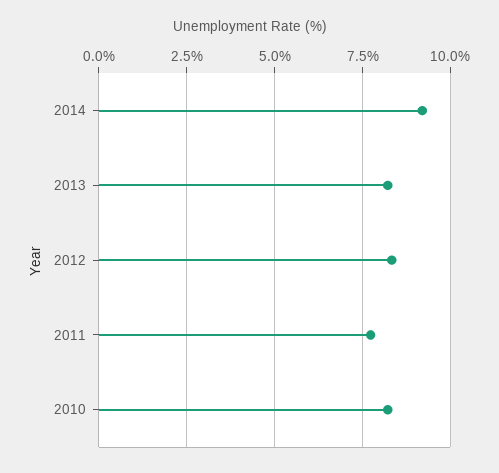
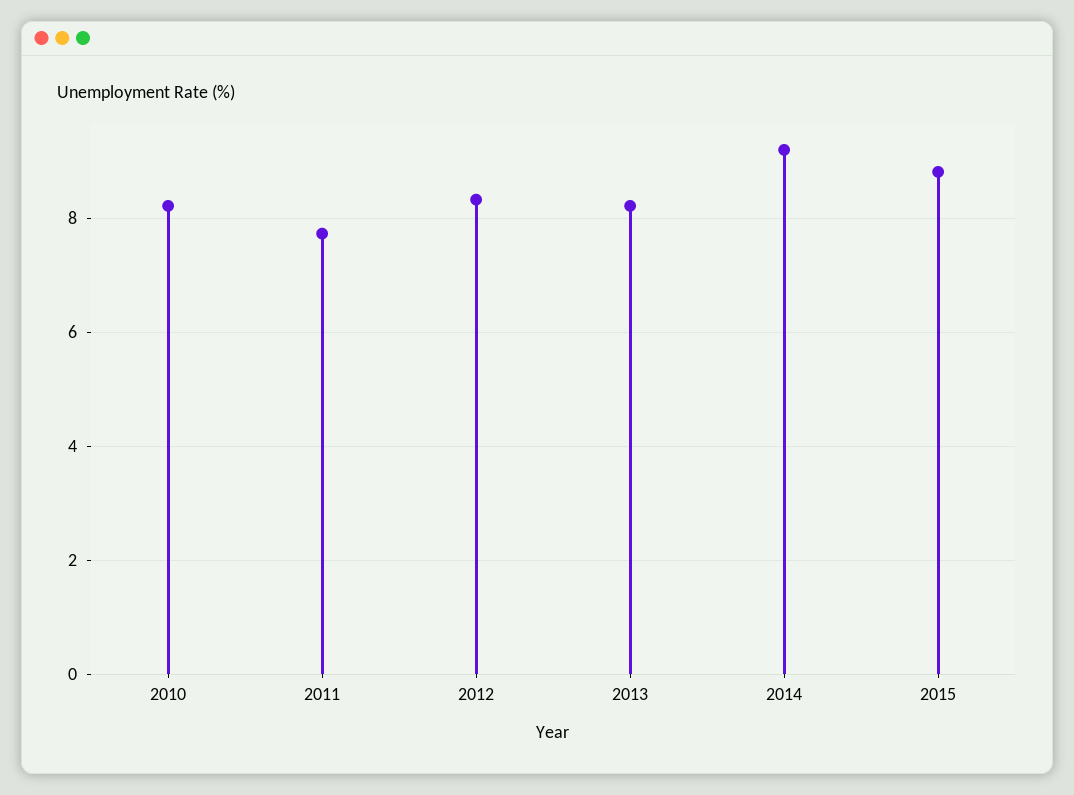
2015: none -> 8.8

